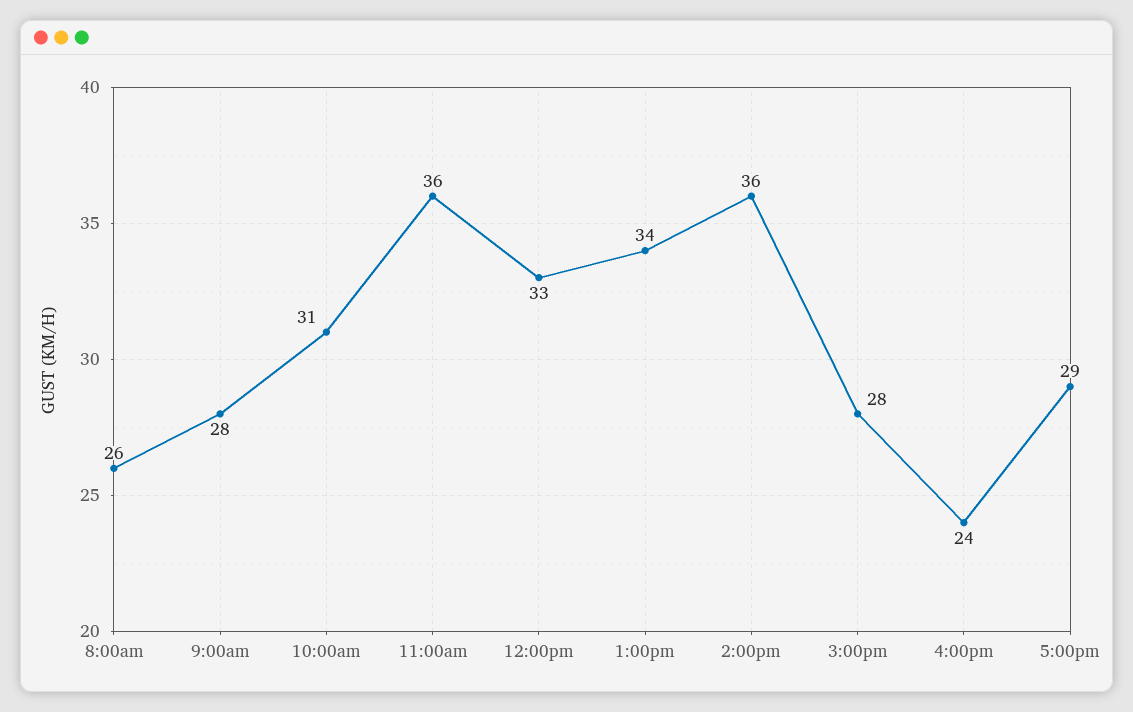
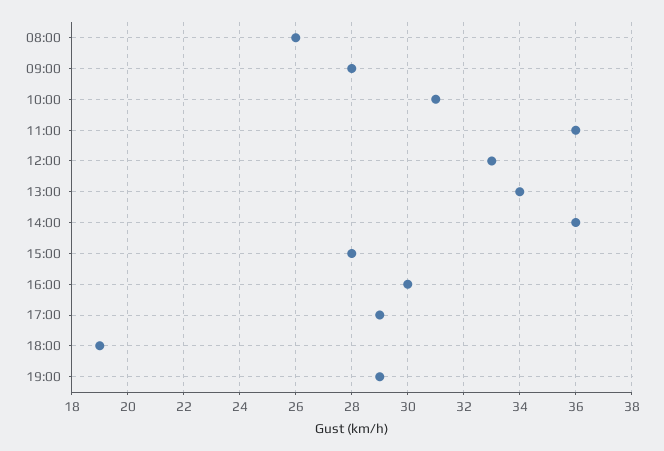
4:00pm: 24 -> 30
18:00: none -> 19
19:00: none -> 29

